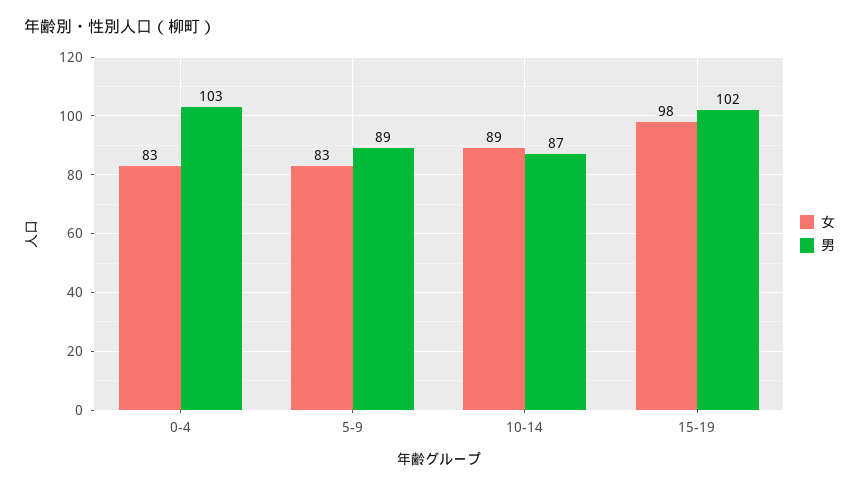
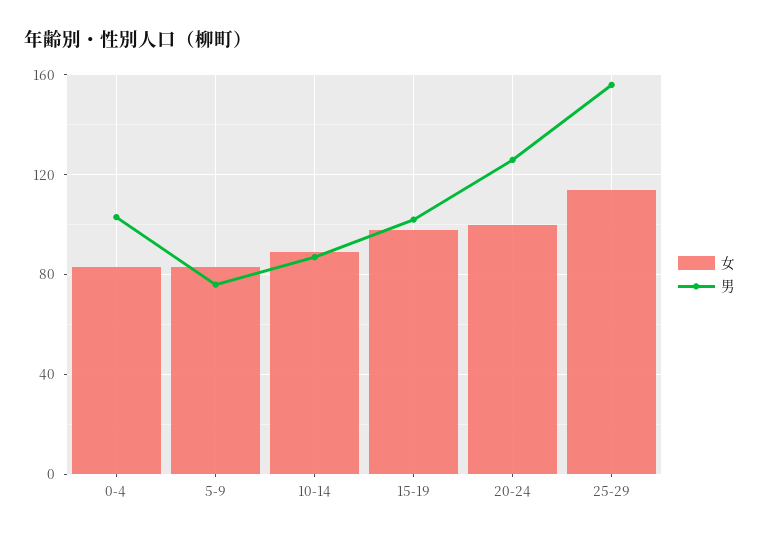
男, 5-9: 89 -> 75
女, 20-24: none -> 100
男, 20-24: none -> 125
女, 25-29: none -> 115
男, 25-29: none -> 155

